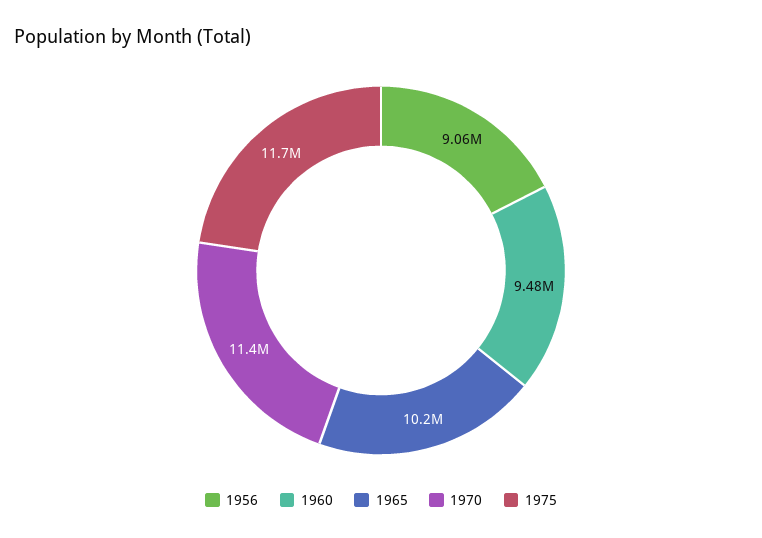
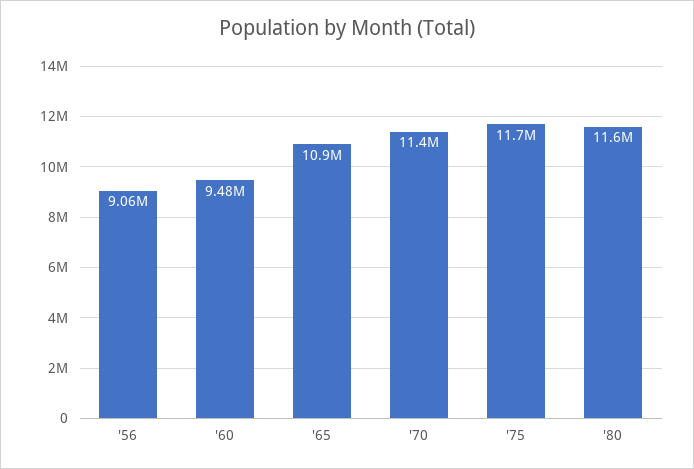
1965: 10200000 -> 10900000
'80: none -> 11600000

